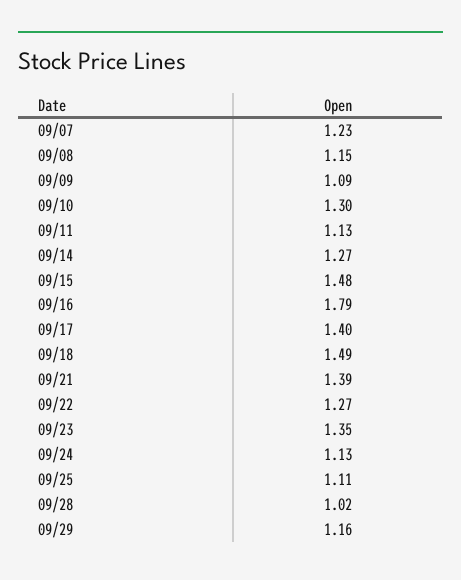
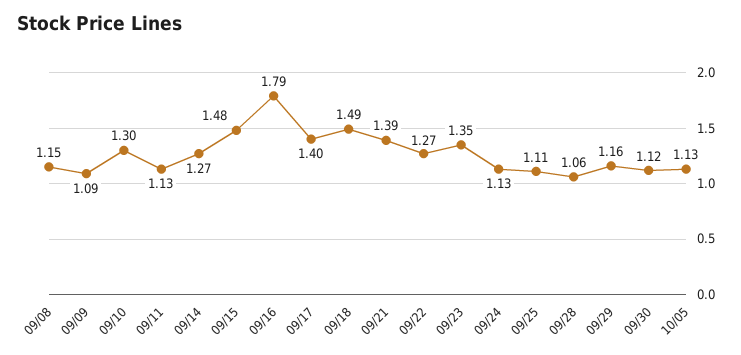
09/07: 1.23 -> none
09/28: 1.02 -> 1.06
09/30: none -> 1.12
10/05: none -> 1.13

